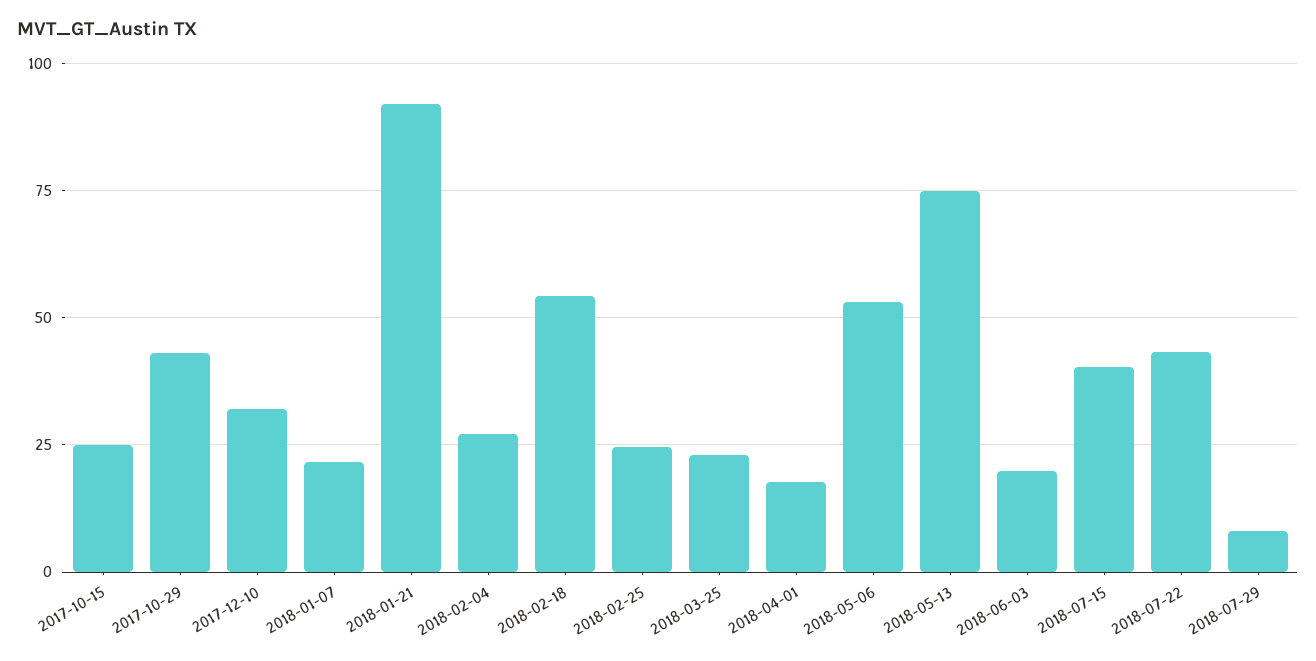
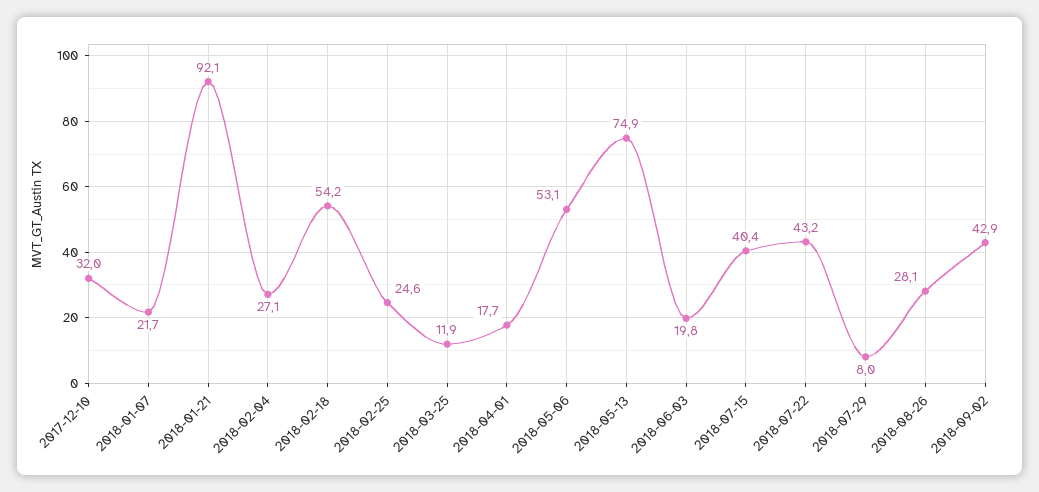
2017-10-15: 25 -> none
2017-10-29: 42.5 -> none
2018-03-25: 22.5 -> 11.9
2018-08-26: none -> 28.1
2018-09-02: none -> 42.9

